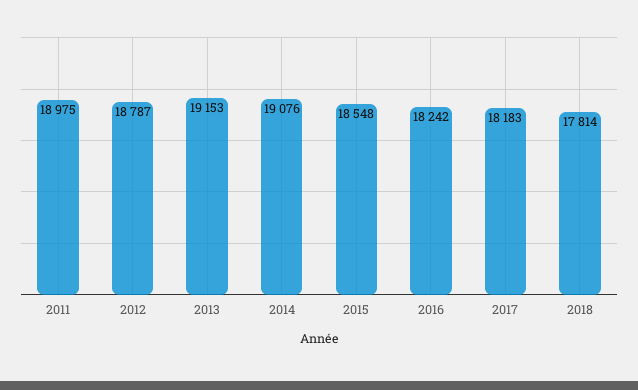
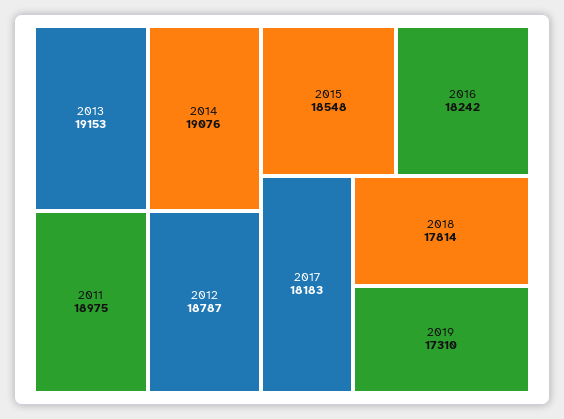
2019: none -> 17310

